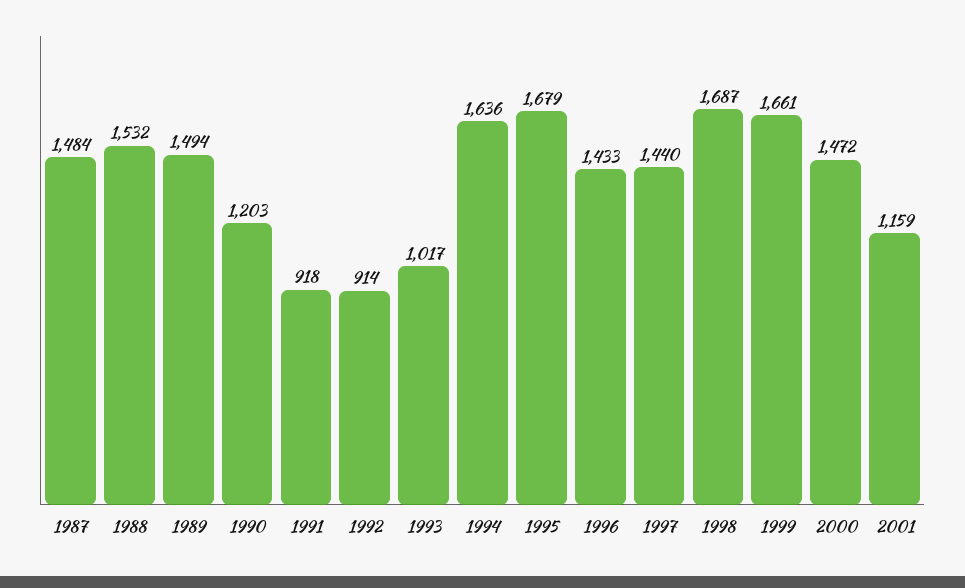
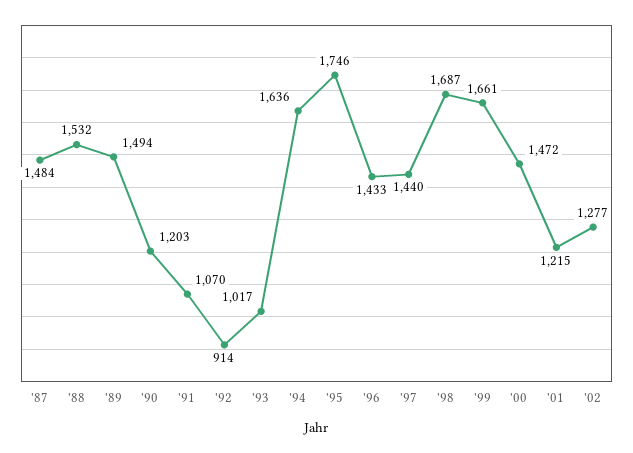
1991: 918 -> 1070
1995: 1679 -> 1746
2001: 1159 -> 1215
'02: none -> 1277

